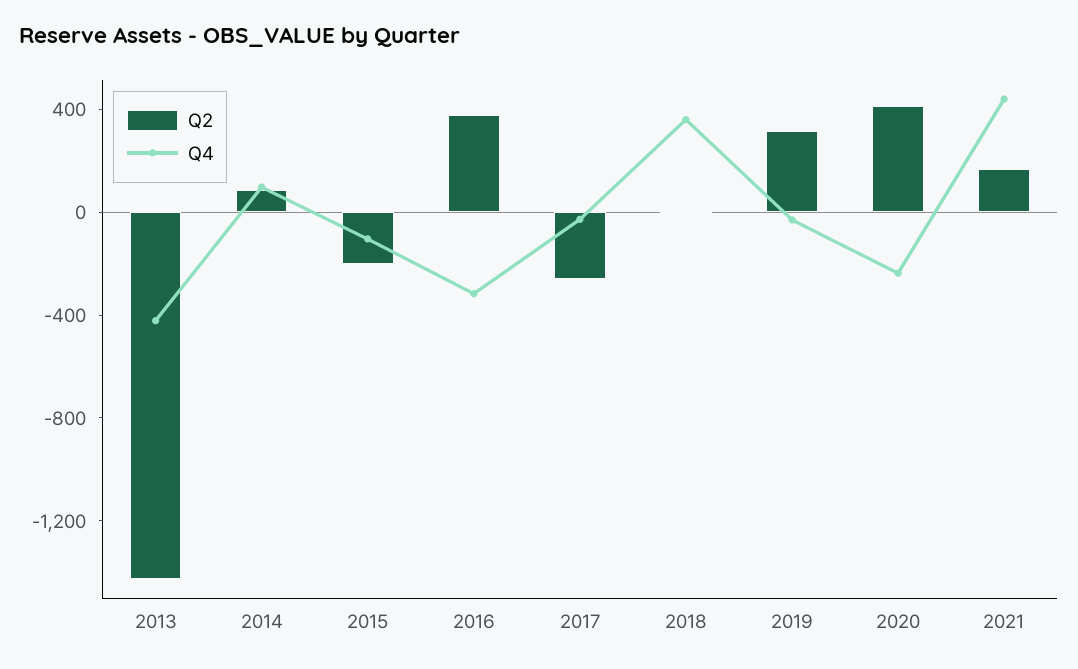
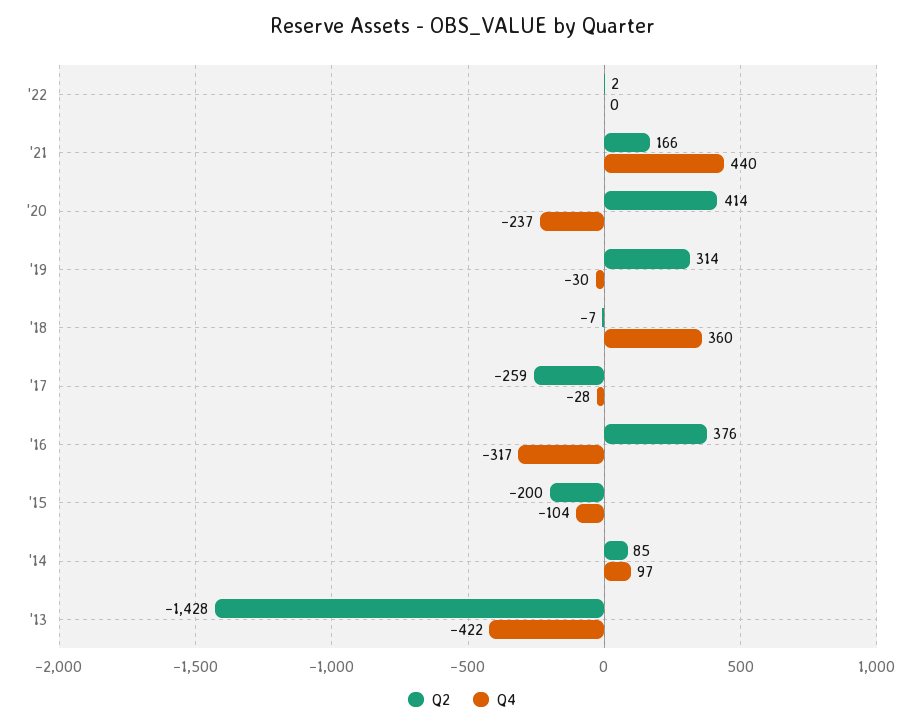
Q2, '22: none -> 2
Q4, '22: none -> 0

